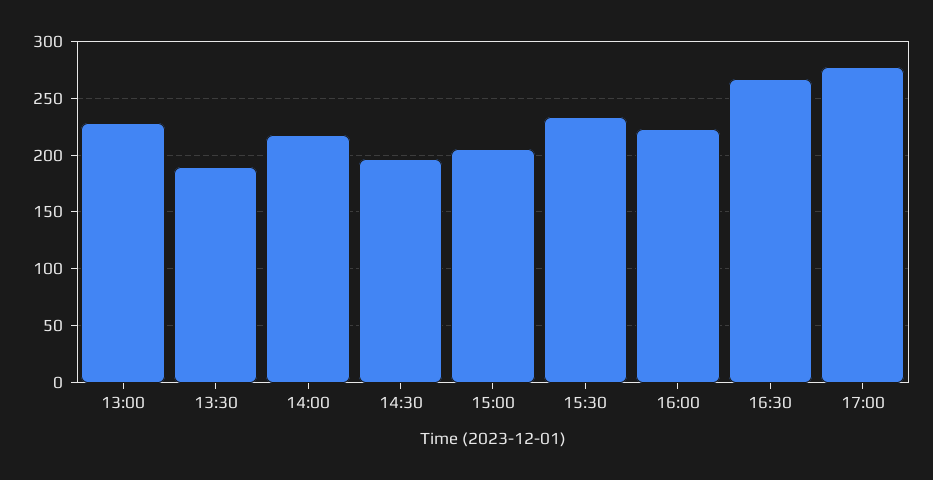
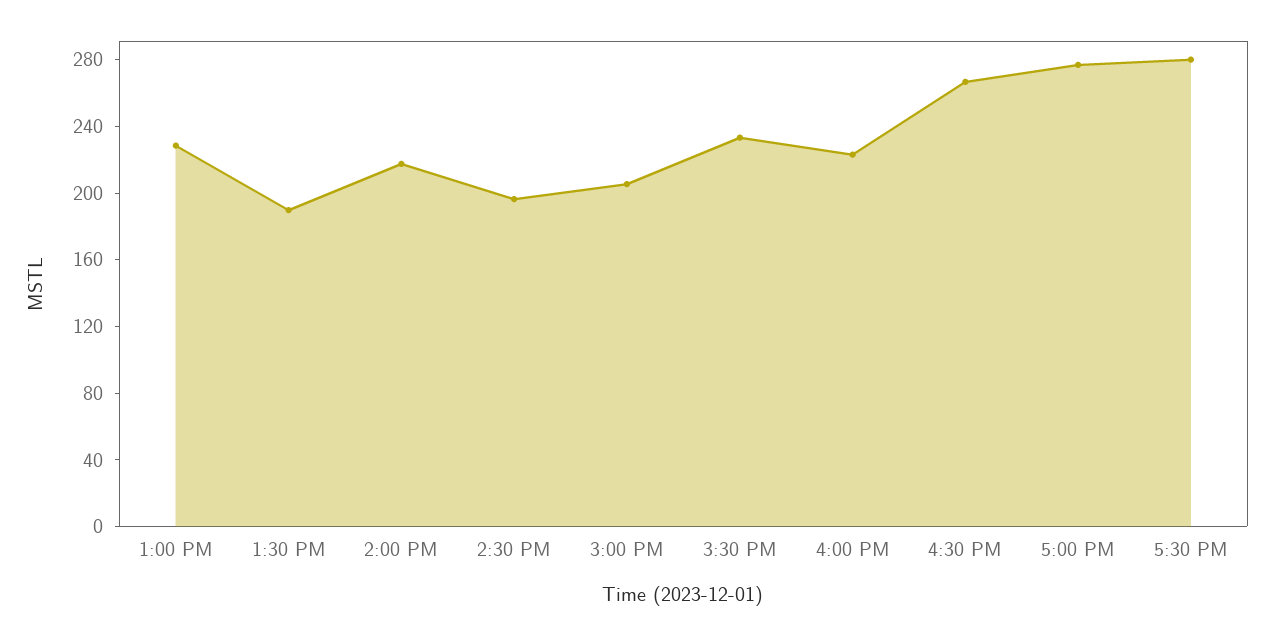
5:30 PM: none -> 280

